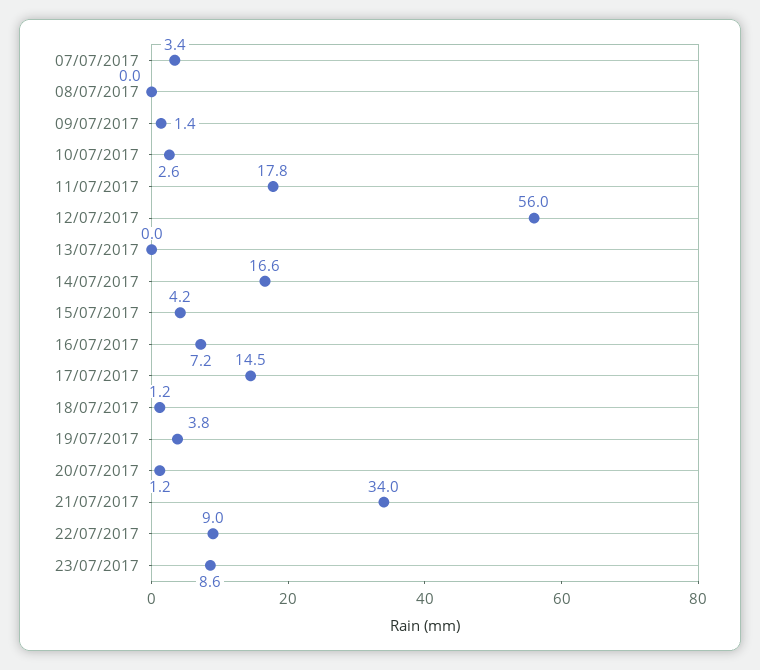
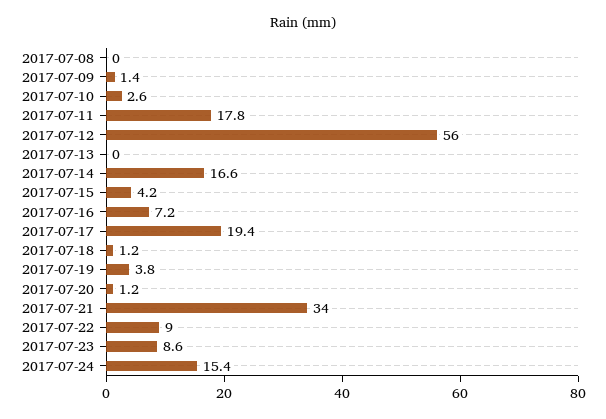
07/07/2017: 3.4 -> none
17/07/2017: 14.5 -> 19.4
2017-07-24: none -> 15.4

